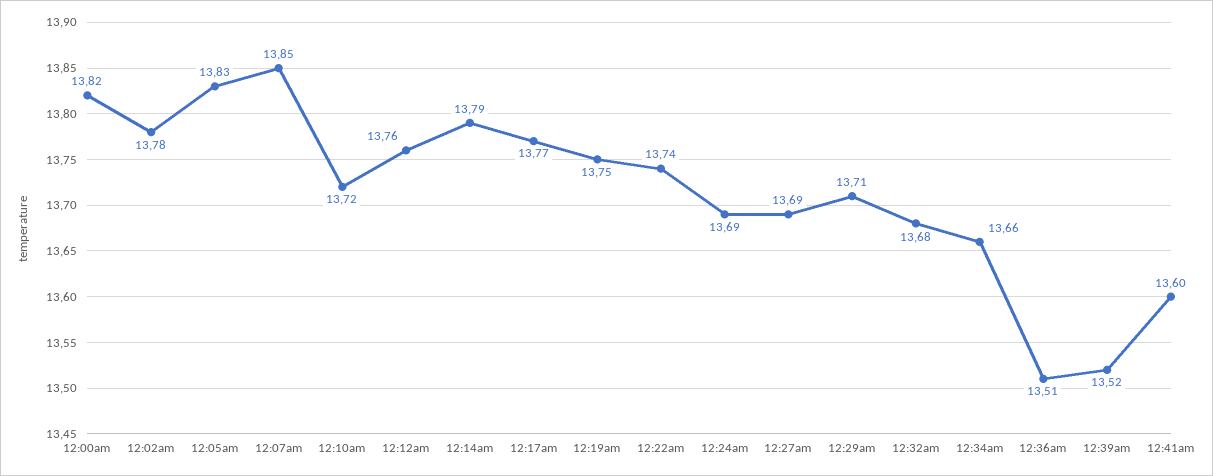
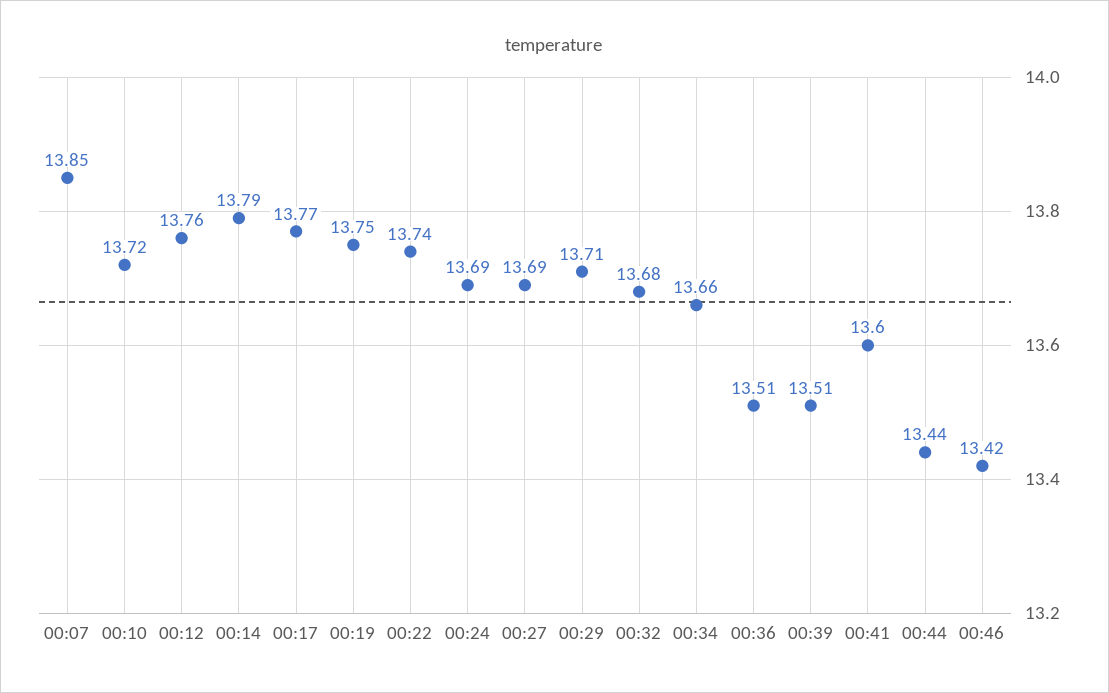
12:00am: 13.82 -> none
12:02am: 13.78 -> none
12:05am: 13.83 -> none
12:39am: 13.52 -> 13.51
00:44: none -> 13.44
00:46: none -> 13.42

